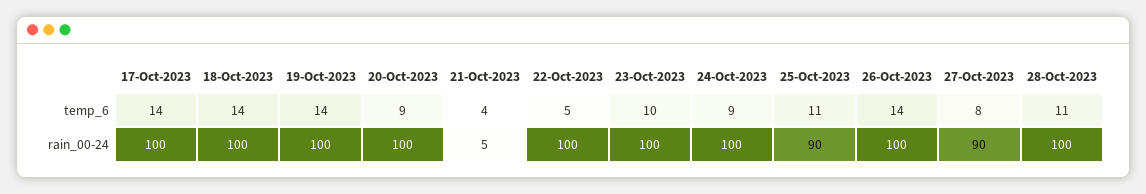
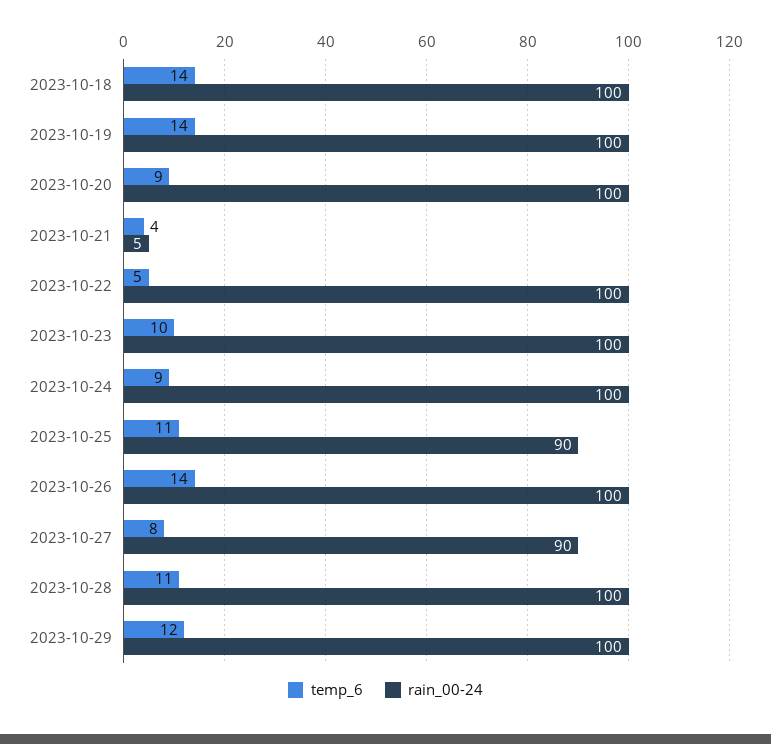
temp_6, 17-Oct-2023: 14 -> none
rain_00-24, 17-Oct-2023: 100 -> none
temp_6, 2023-10-29: none -> 12
rain_00-24, 2023-10-29: none -> 100

